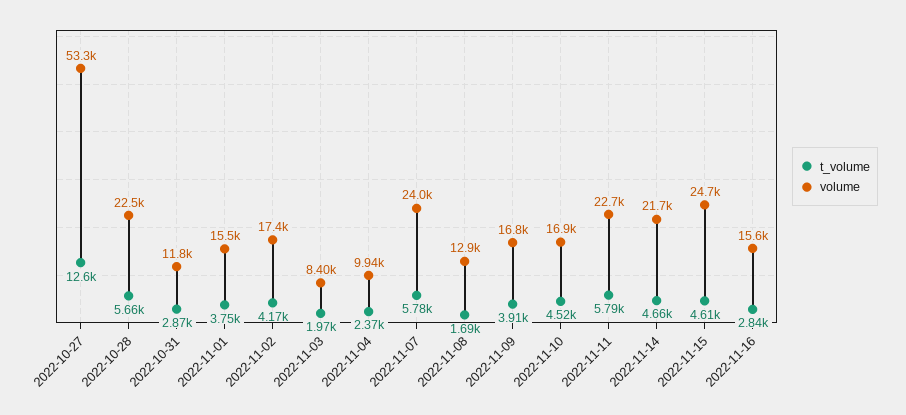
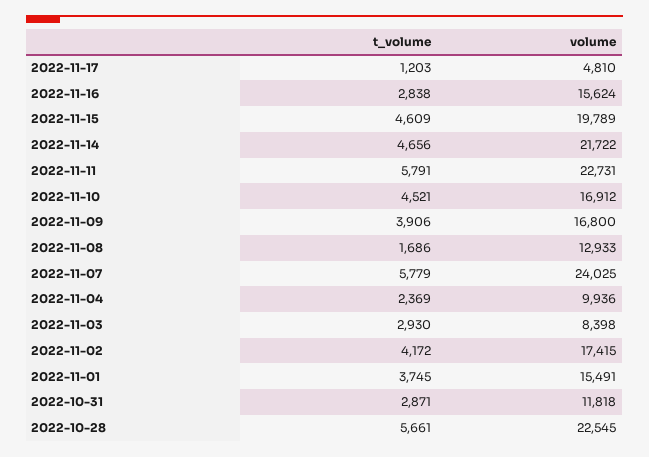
t_volume, 2022-10-27: 12600 -> none
volume, 2022-10-27: 53300 -> none
t_volume, 2022-11-03: 1970 -> 2930
volume, 2022-11-15: 24700 -> 19789
t_volume, 2022-11-17: none -> 1203
volume, 2022-11-17: none -> 4810

